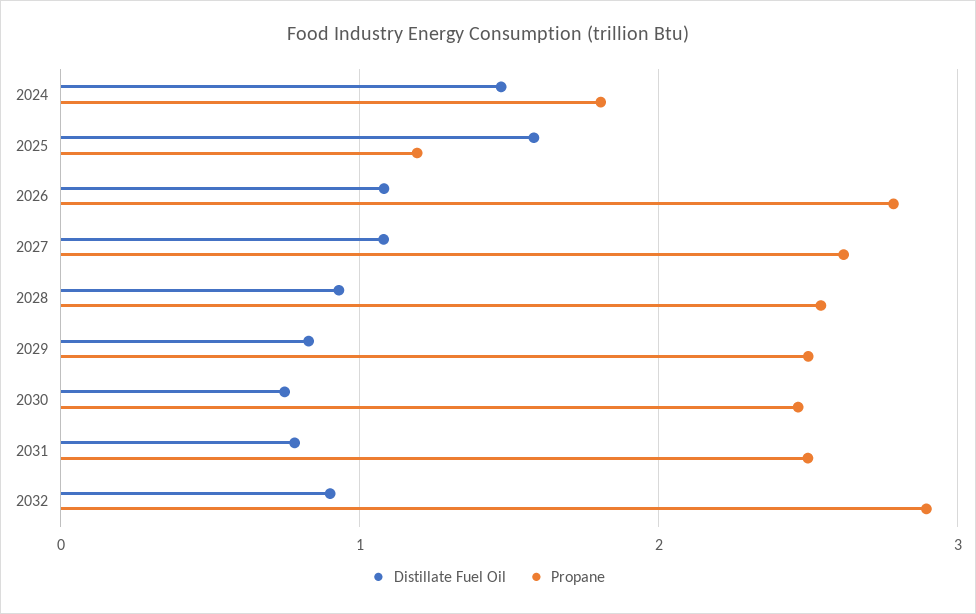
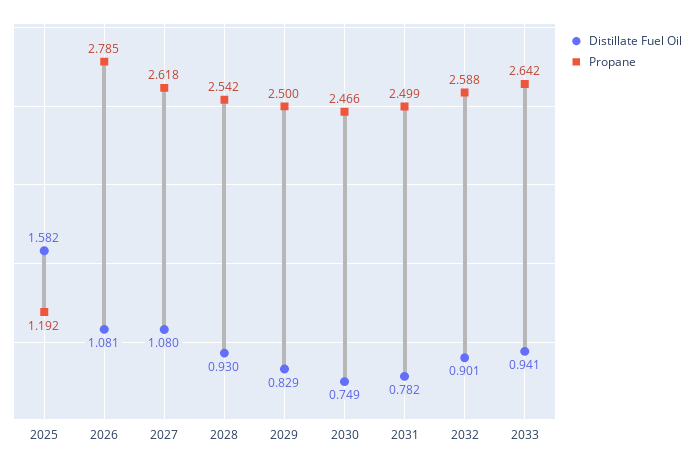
Distillate Fuel Oil, 2024: 1.5 -> none
Propane, 2024: 1.8 -> none
Propane, 2032: 2.9 -> 2.588
Distillate Fuel Oil, 2033: none -> 0.941
Propane, 2033: none -> 2.642

